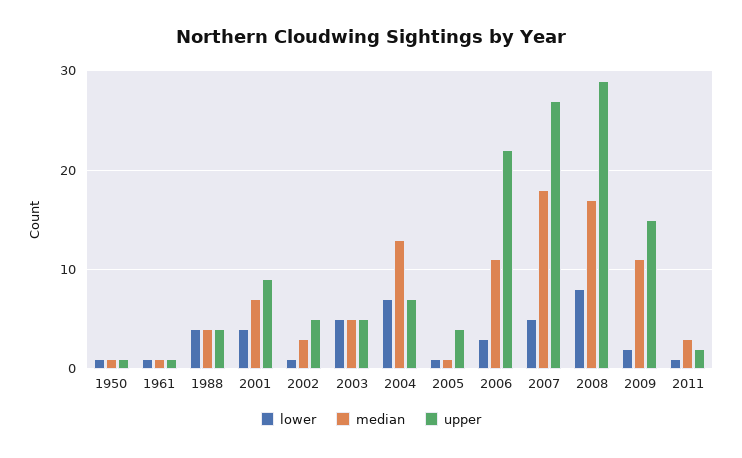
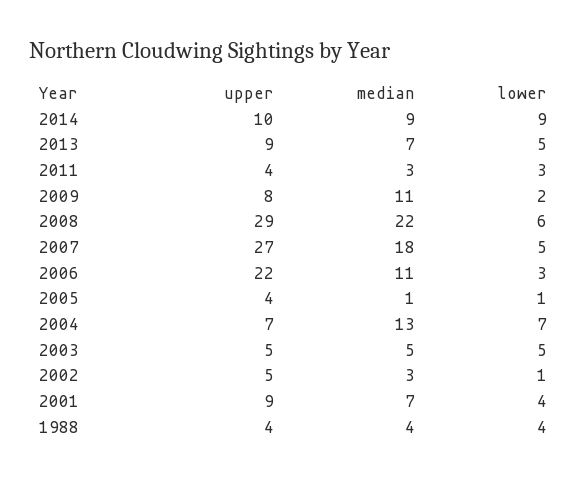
lower, 1950: 1 -> none
median, 1950: 1 -> none
upper, 1950: 1 -> none
lower, 1961: 1 -> none
median, 1961: 1 -> none
upper, 1961: 1 -> none
lower, 2008: 8 -> 6
median, 2008: 17 -> 22
upper, 2009: 15 -> 8
lower, 2011: 1 -> 3
upper, 2011: 2 -> 4
upper, 2014: none -> 10
median, 2014: none -> 9
lower, 2014: none -> 9
upper, 2013: none -> 9
median, 2013: none -> 7
lower, 2013: none -> 5

